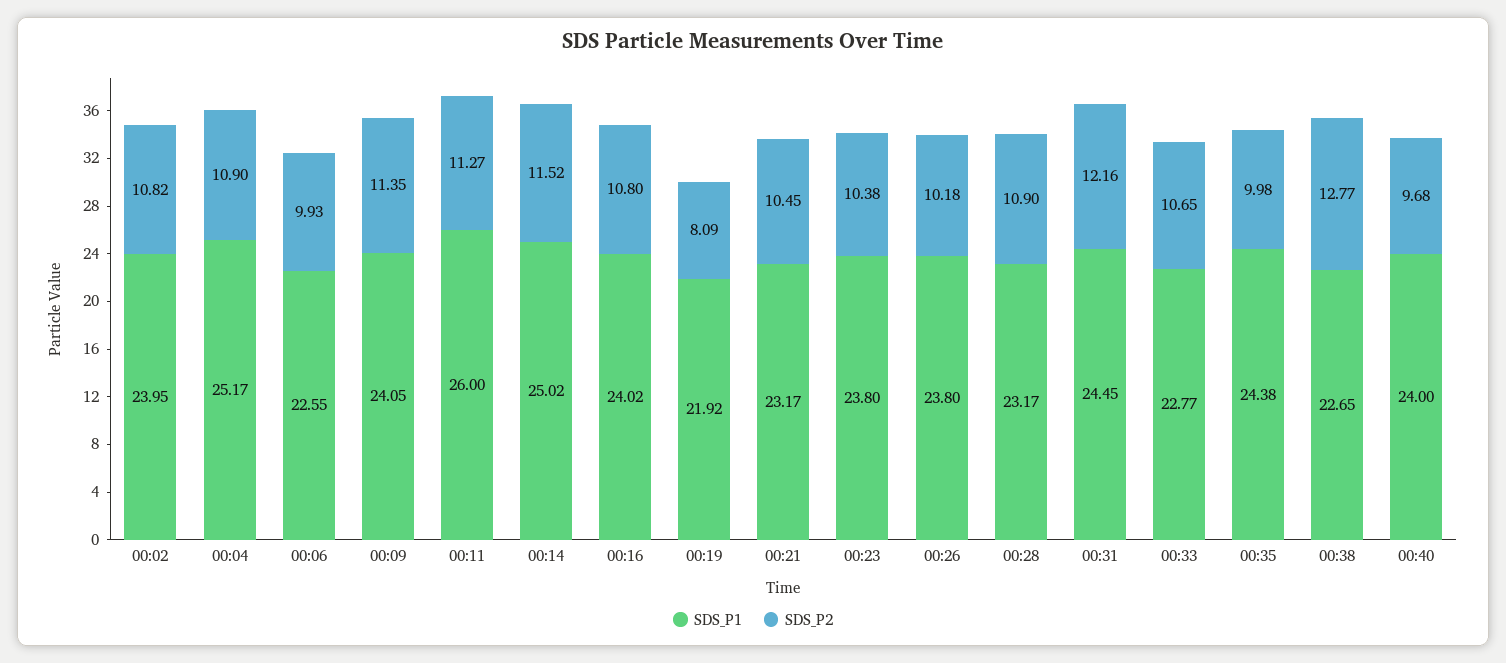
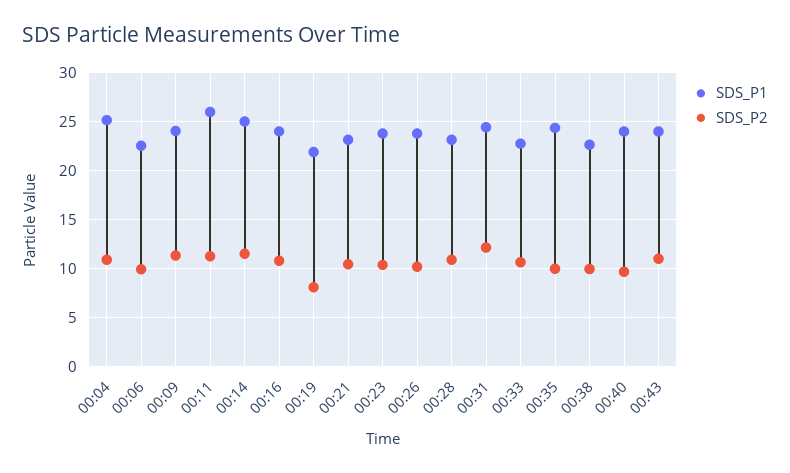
SDS_P1, 00:02: 23.95 -> none
SDS_P2, 00:02: 10.82 -> none
SDS_P2, 00:38: 12.77 -> 10
SDS_P1, 00:43: none -> 24
SDS_P2, 00:43: none -> 11

